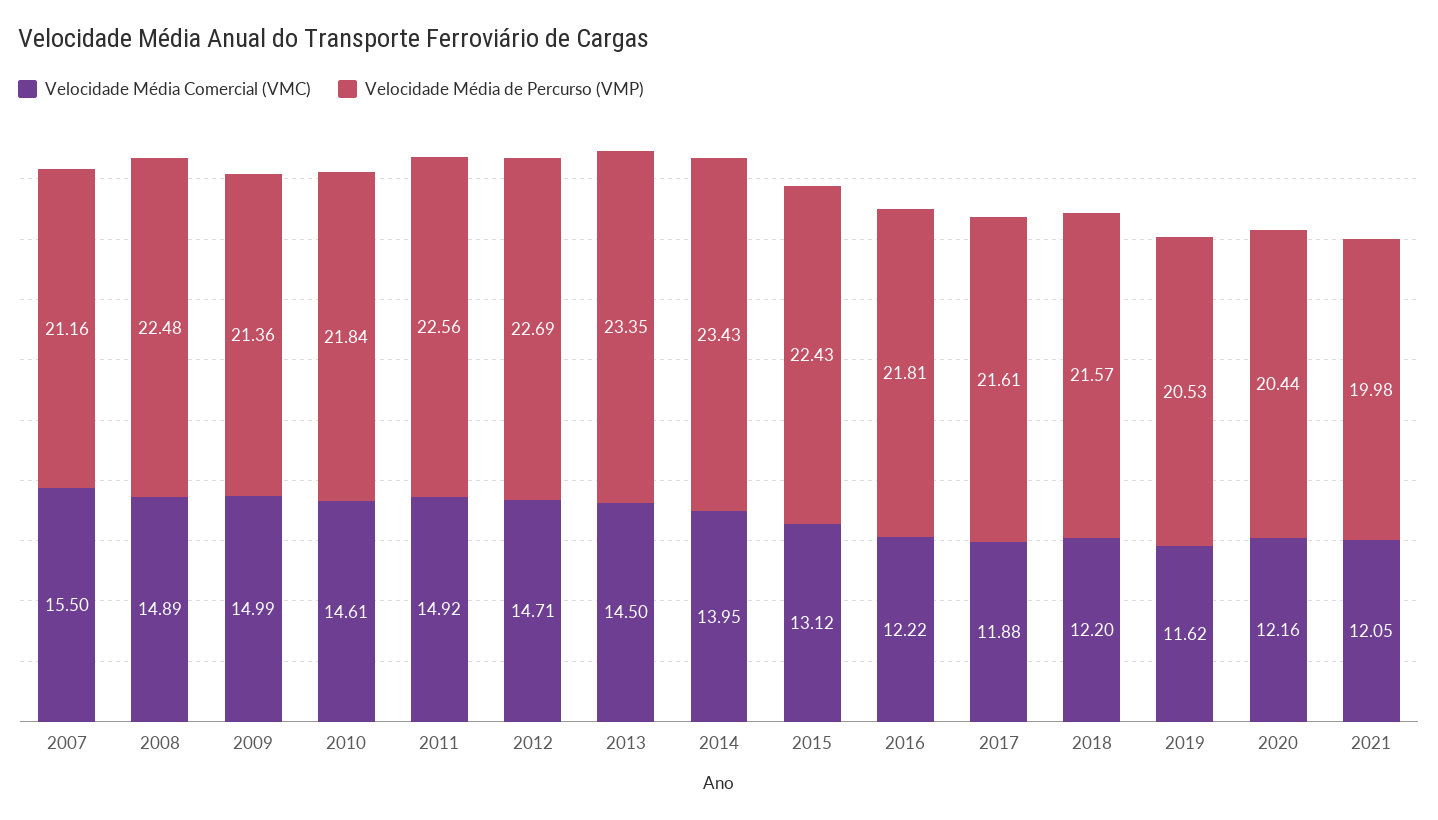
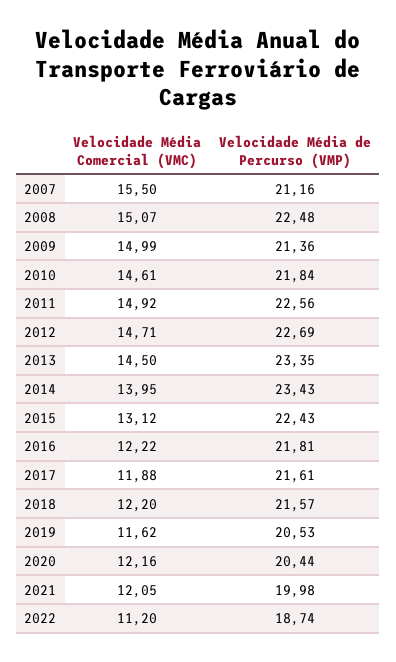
Velocidade Média Comercial (VMC), 2008: 14.89 -> 15.07
Velocidade Média Comercial (VMC), 2022: none -> 11.2
Velocidade Média de Percurso (VMP), 2022: none -> 18.74

